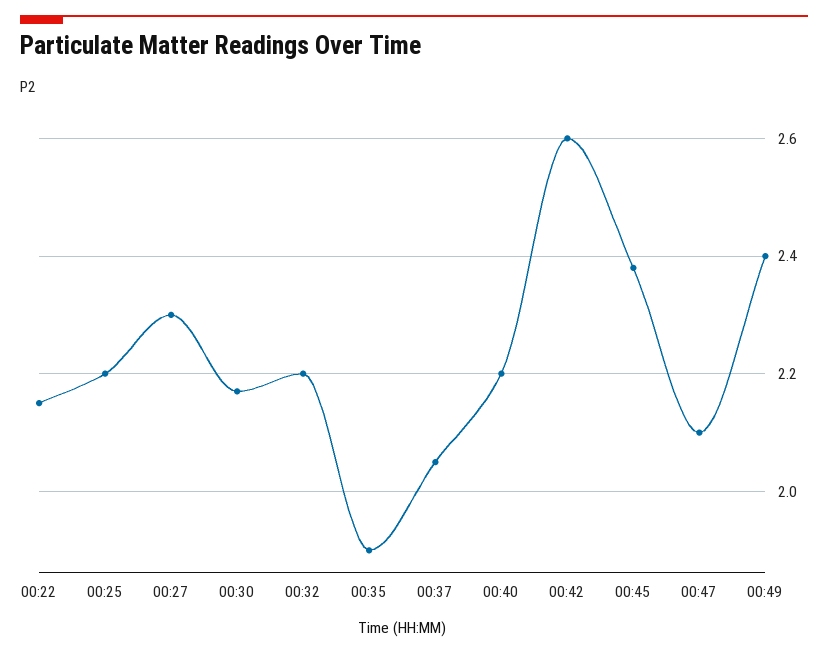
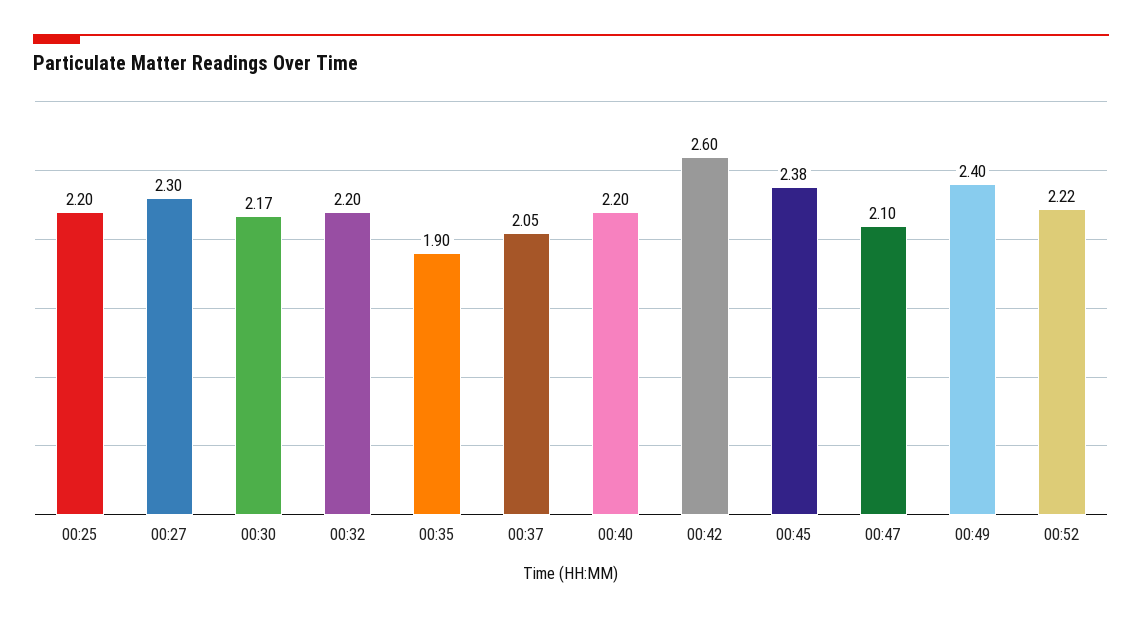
00:22: 2.15 -> none
00:52: none -> 2.22

